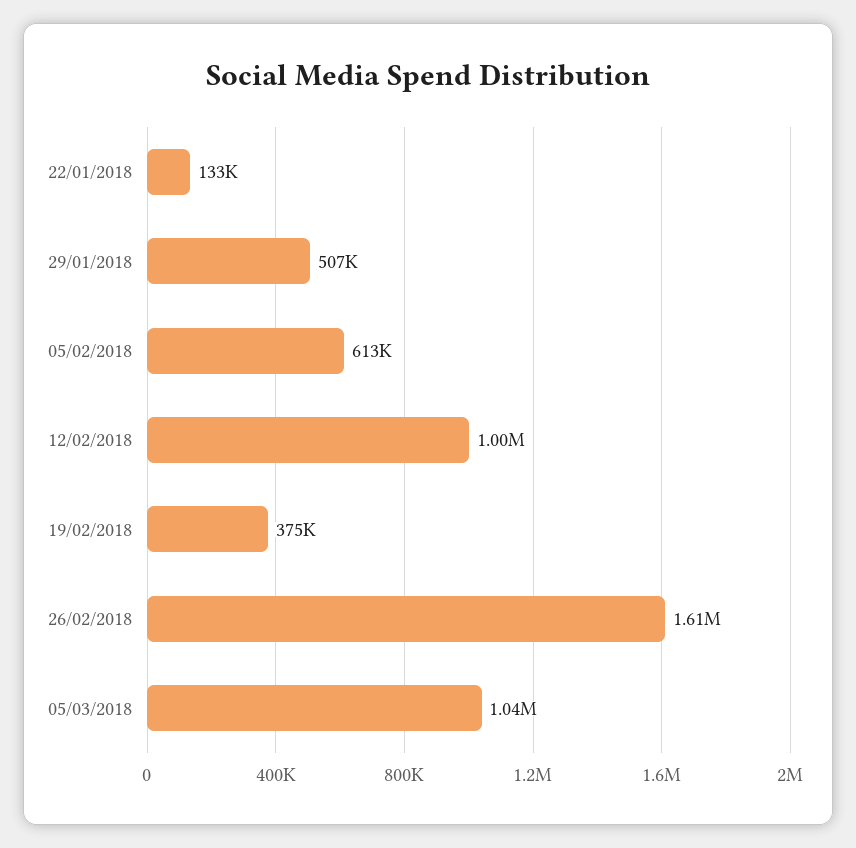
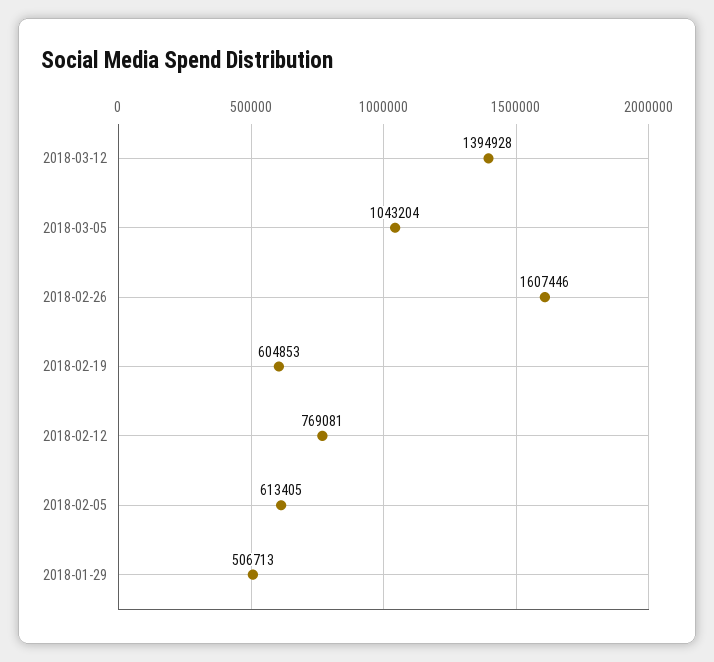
22/01/2018: 133000 -> none
12/02/2018: 1000000 -> 769081
19/02/2018: 375000 -> 604853
2018-03-12: none -> 1394928

